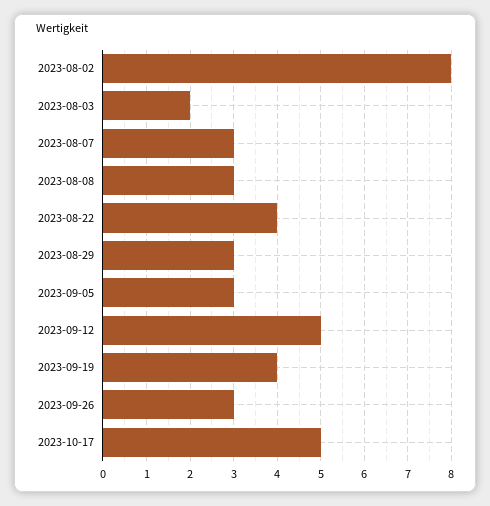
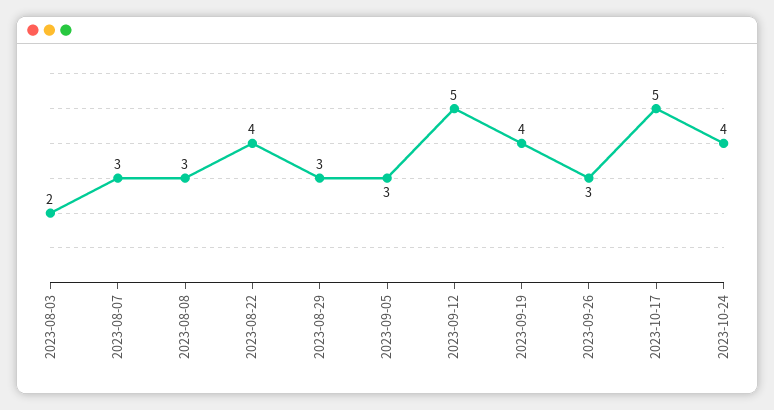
2023-08-02: 8 -> none
2023-10-24: none -> 4

